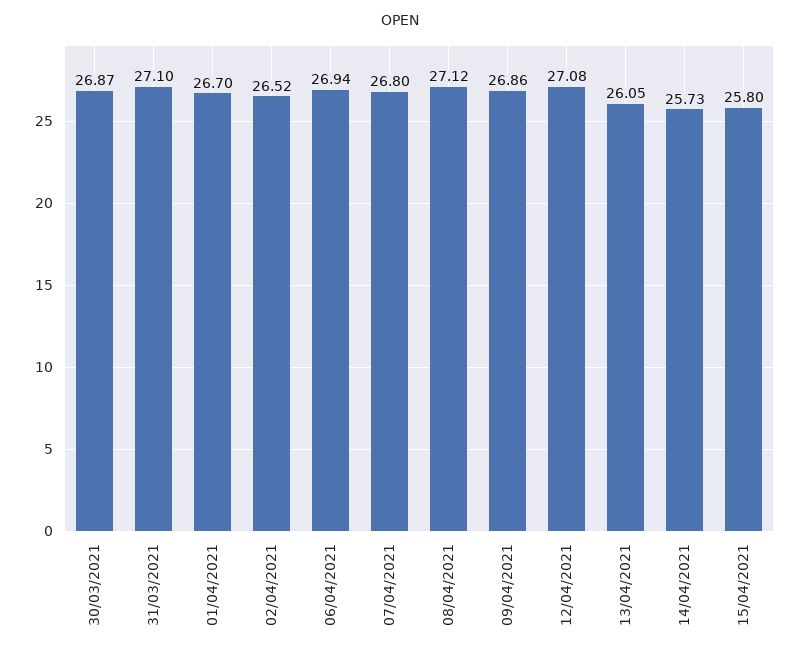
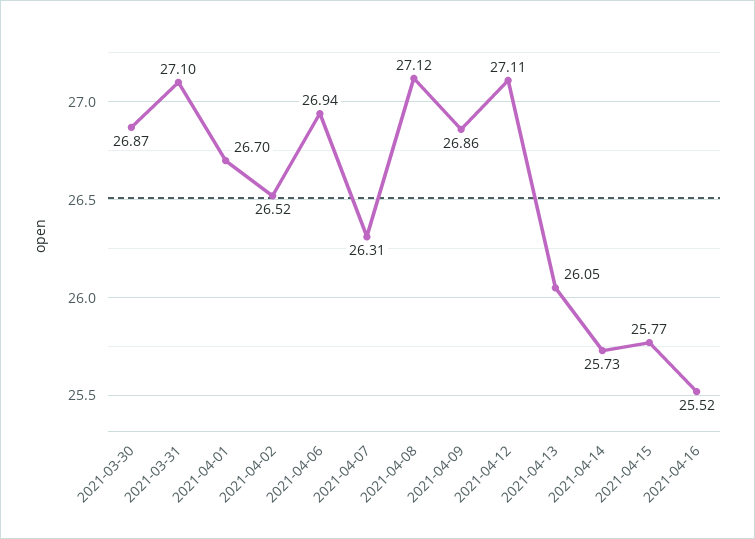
07/04/2021: 26.8 -> 26.31
12/04/2021: 27.08 -> 27.11
15/04/2021: 25.8 -> 25.77
2021-04-16: none -> 25.52

